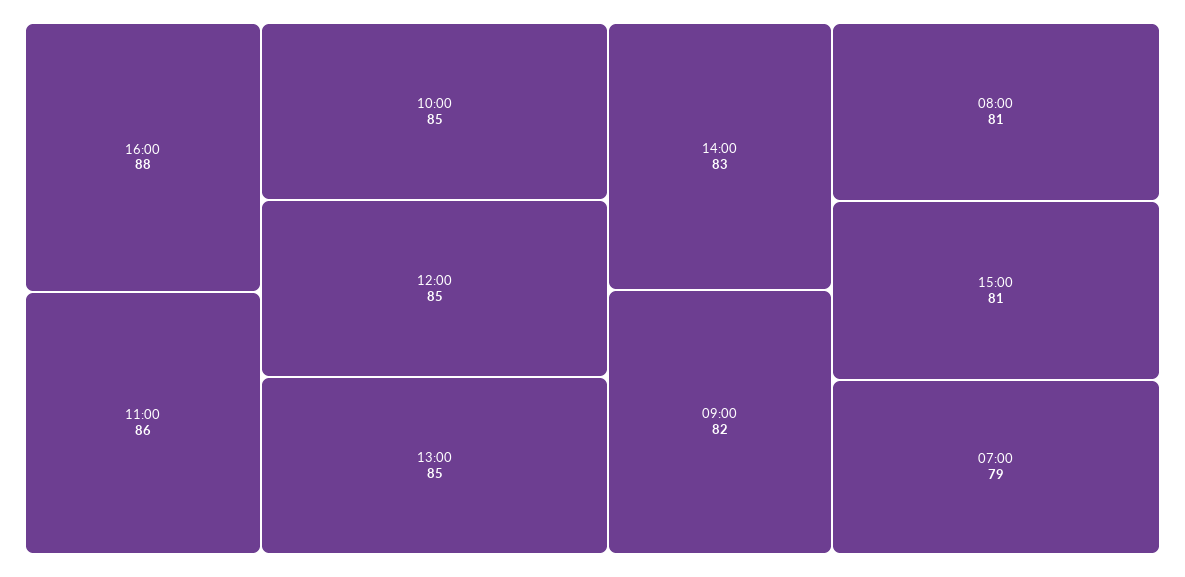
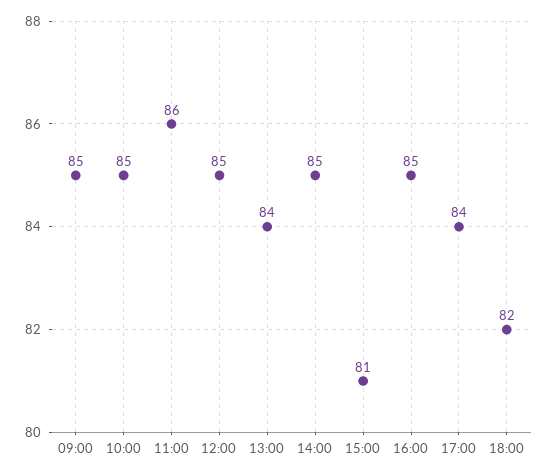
16:00: 88 -> 85
13:00: 85 -> 84
14:00: 83 -> 85
09:00: 82 -> 85
08:00: 81 -> none
07:00: 79 -> none
17:00: none -> 84
18:00: none -> 82

